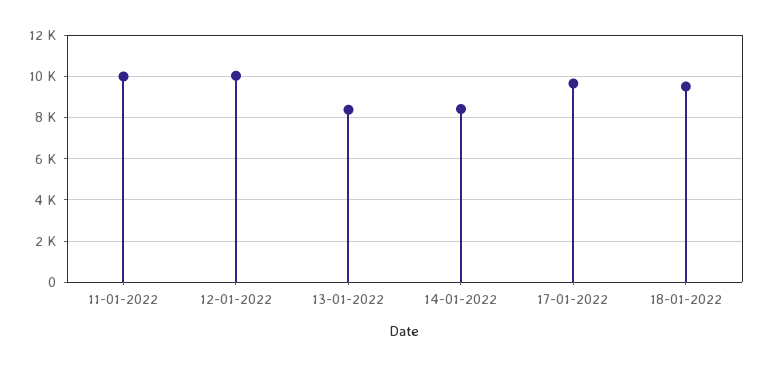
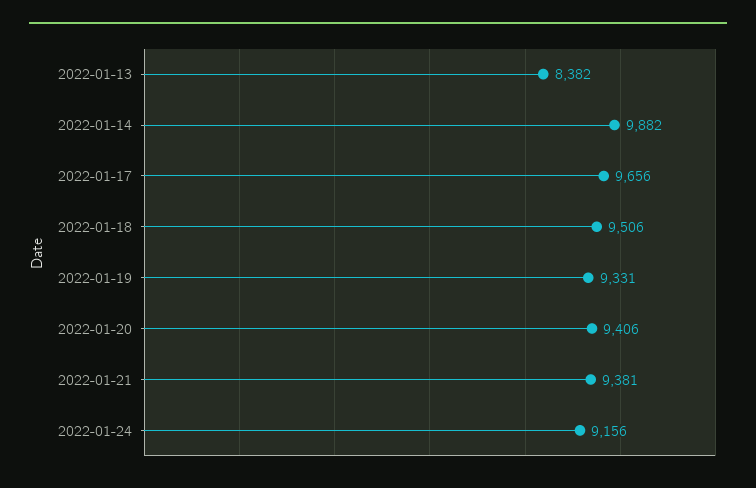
11-01-2022: 10000 -> none
12-01-2022: 10000 -> none
14-01-2022: 8500 -> 9882
2022-01-19: none -> 9331
2022-01-20: none -> 9406
2022-01-21: none -> 9381
2022-01-24: none -> 9156

